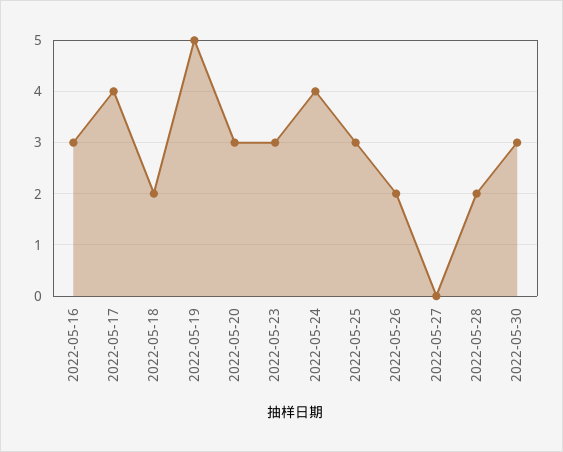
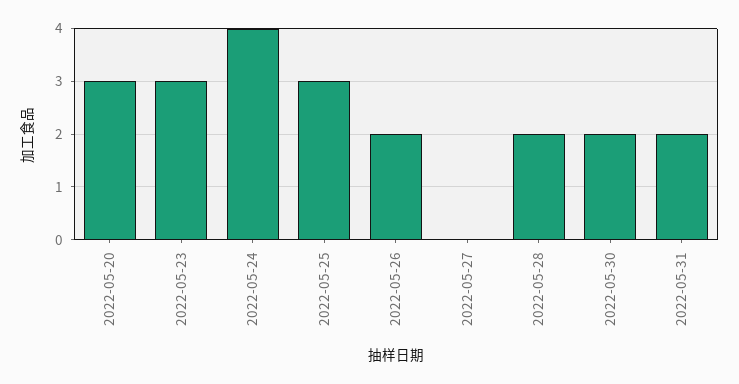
2022-05-16: 3 -> none
2022-05-17: 4 -> none
2022-05-18: 2 -> none
2022-05-19: 5 -> none
2022-05-30: 3 -> 2
2022-05-31: none -> 2

